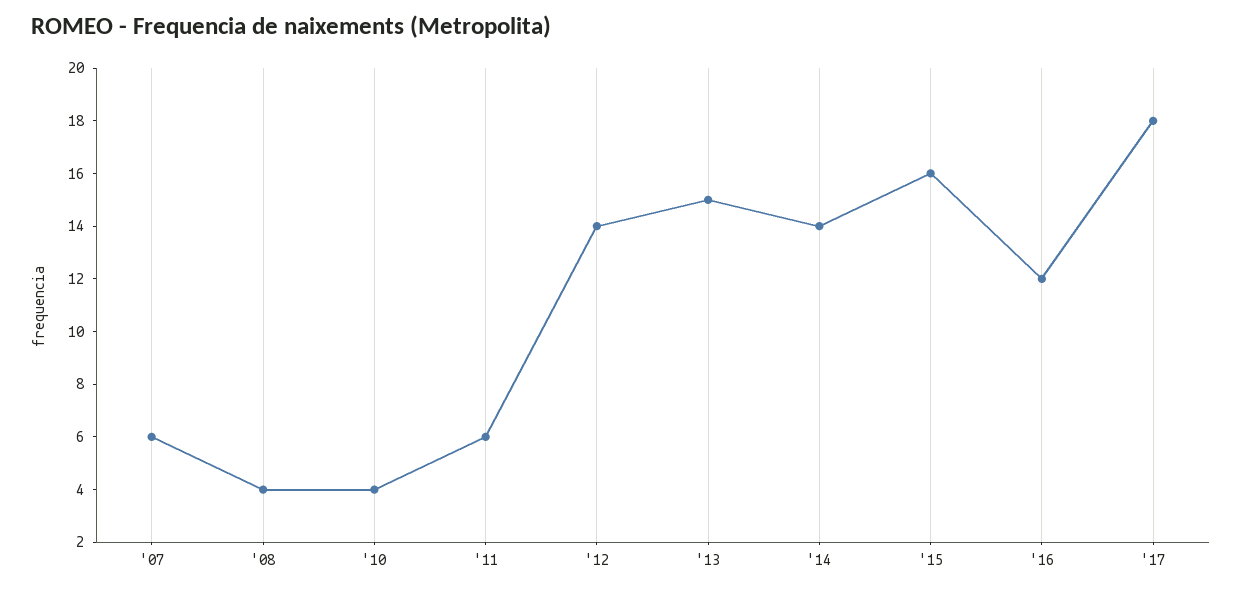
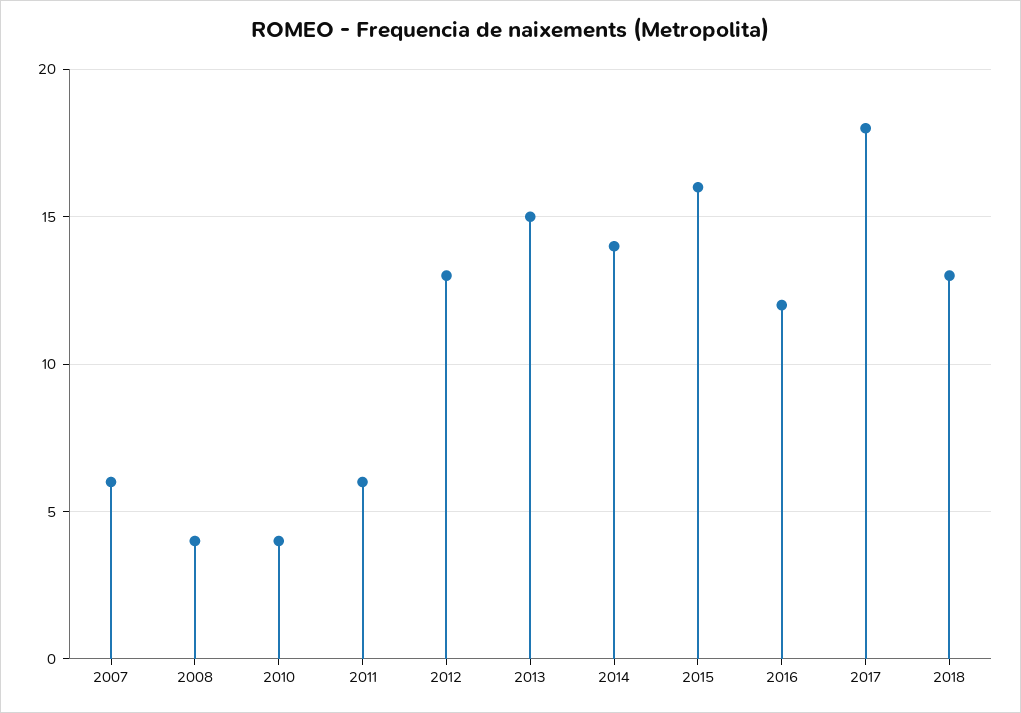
'12: 14 -> 13
2018: none -> 13

